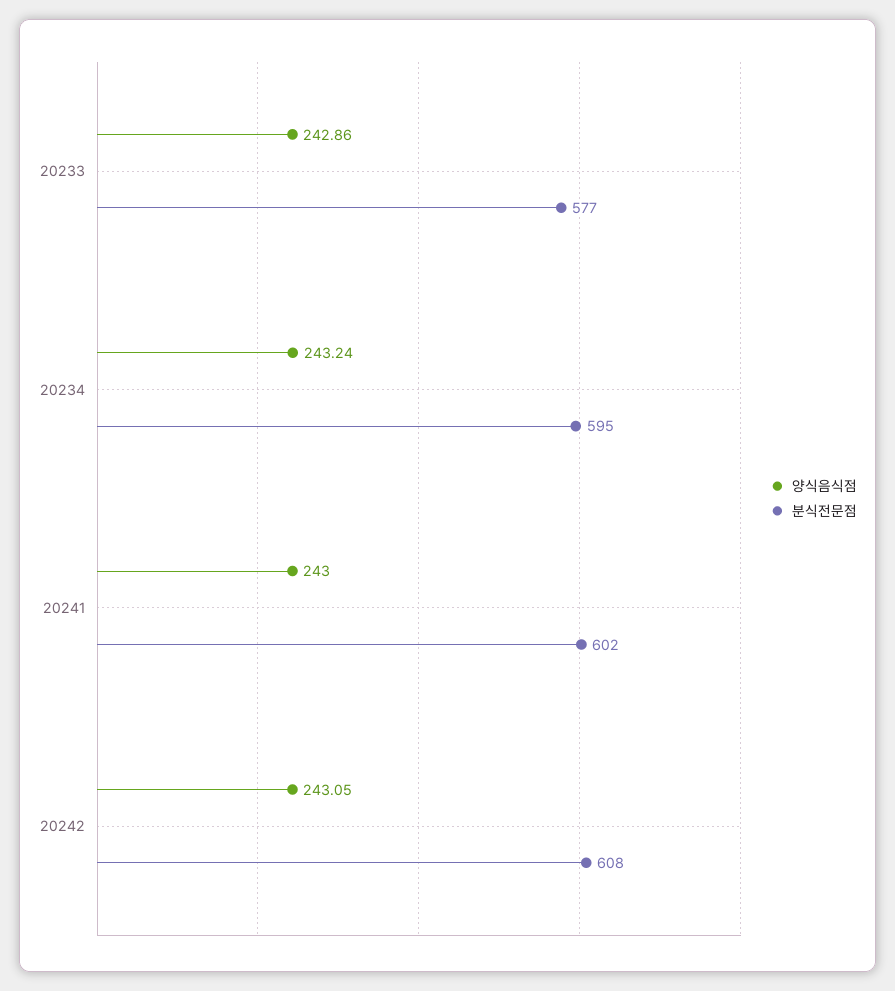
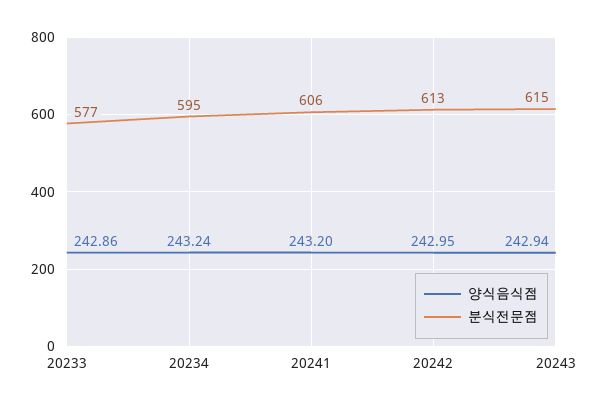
양식음식점, 20241: 243 -> 243.2
분식전문점, 20241: 602 -> 606
양식음식점, 20242: 243.05 -> 242.95
분식전문점, 20242: 608 -> 613
양식음식점, 20243: none -> 242.94
분식전문점, 20243: none -> 615

